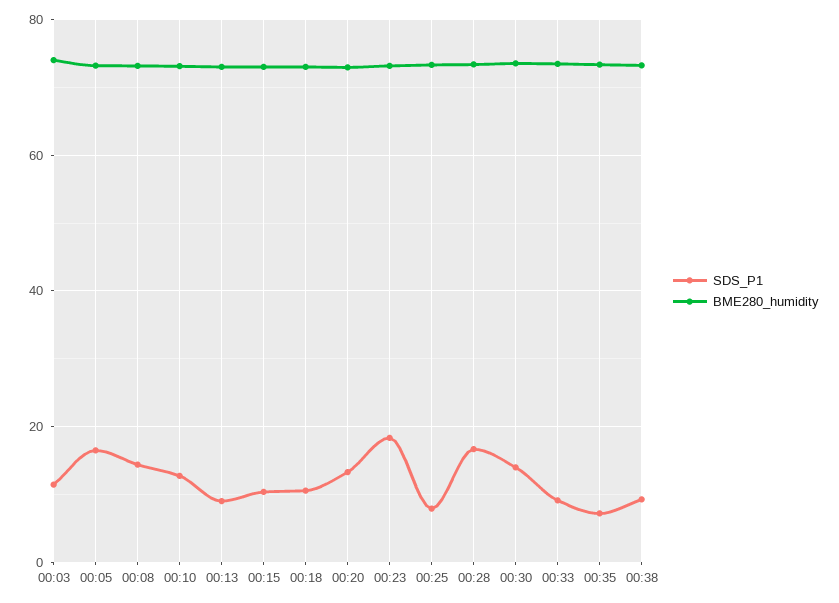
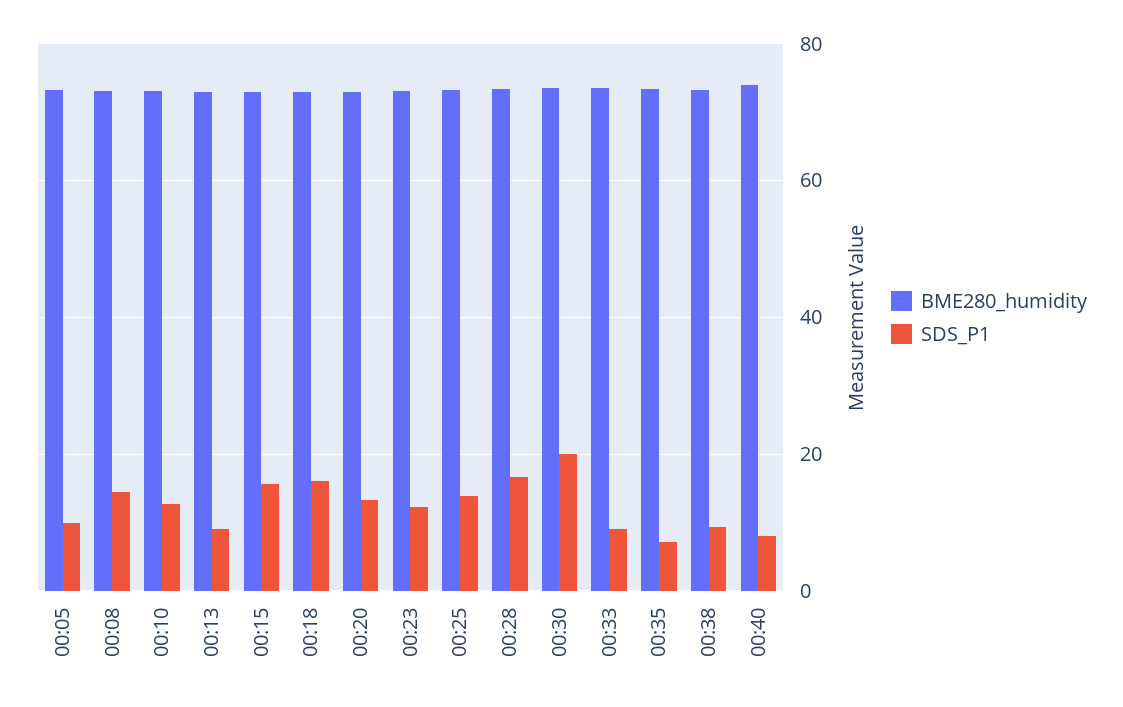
SDS_P1, 00:03: 12 -> none
BME280_humidity, 00:03: 74 -> none
SDS_P1, 00:05: 16 -> 10
SDS_P1, 00:15: 10 -> 16
SDS_P1, 00:18: 10 -> 16
SDS_P1, 00:23: 18 -> 12
SDS_P1, 00:25: 8 -> 14
SDS_P1, 00:30: 14 -> 20
BME280_humidity, 00:40: none -> 74
SDS_P1, 00:40: none -> 8

